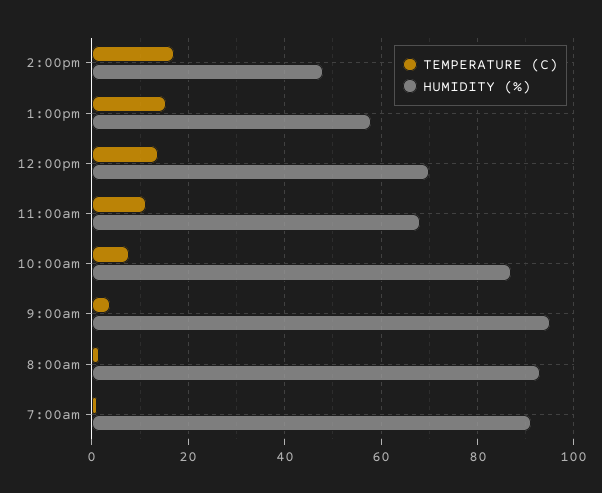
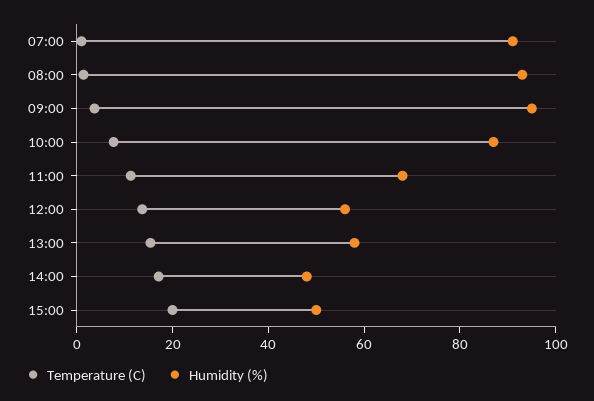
HUMIDITY (%), 12:00pm: 70 -> 55
TEMPERATURE (C), 15:00: none -> 20
HUMIDITY (%), 15:00: none -> 50

